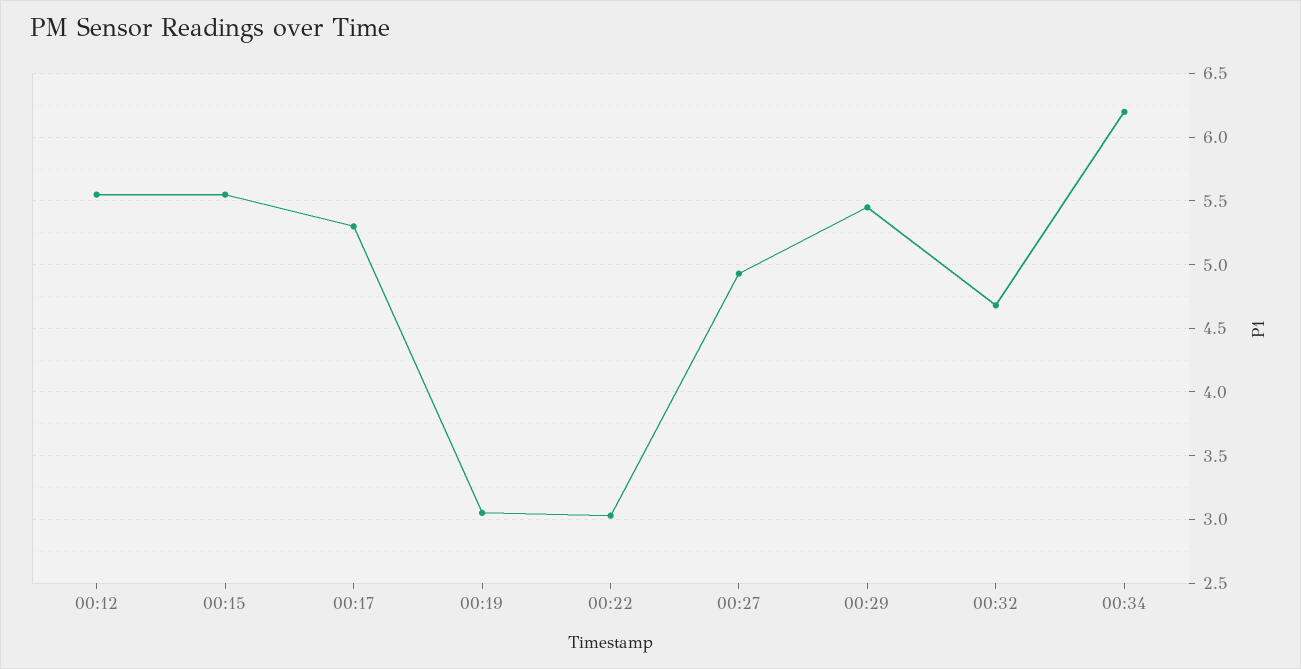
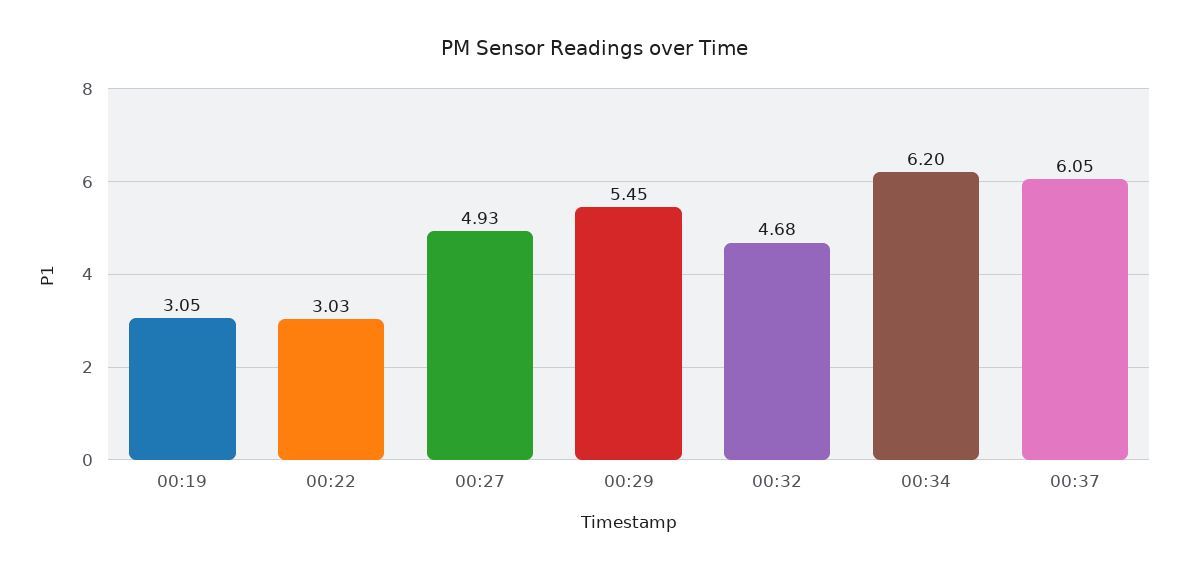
00:12: 5.55 -> none
00:15: 5.55 -> none
00:17: 5.3 -> none
00:37: none -> 6.05

